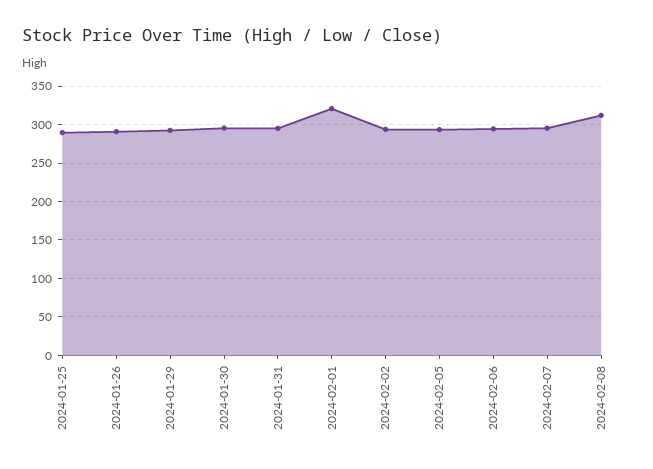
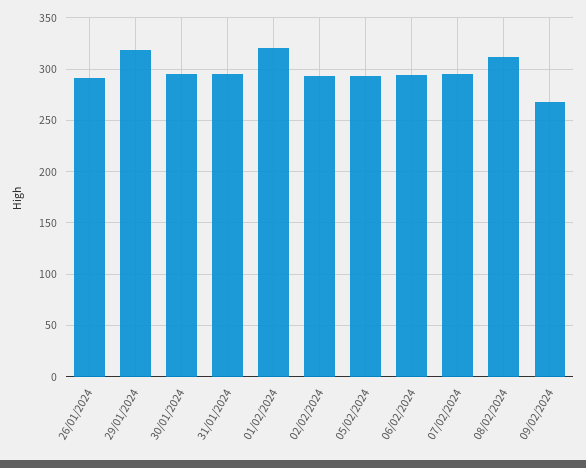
2024-01-25: 290 -> none
2024-01-29: 290 -> 320
09/02/2024: none -> 270

